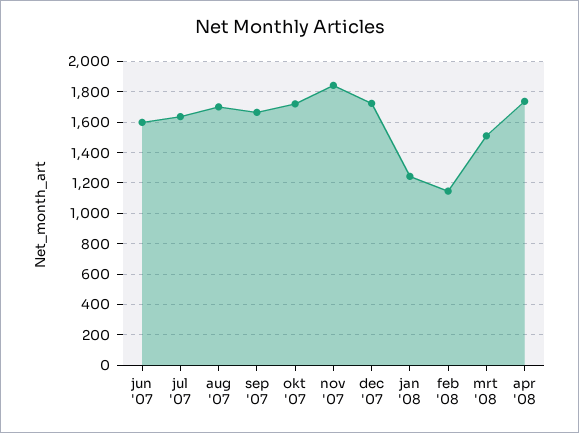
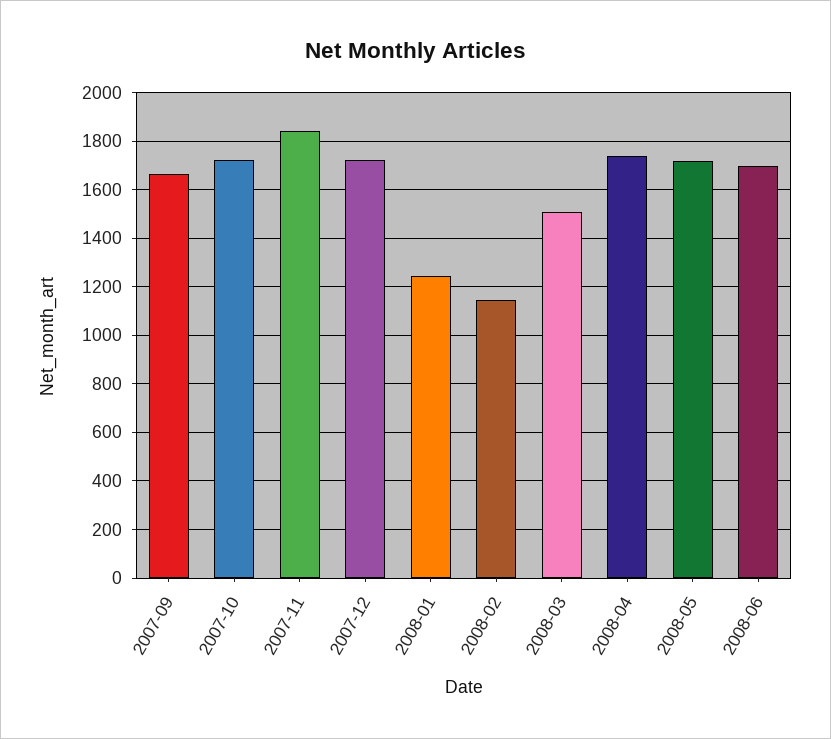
jun '07: 1600 -> none
jul '07: 1650 -> none
aug '07: 1700 -> none
2008-05: none -> 1725
2008-06: none -> 1700

